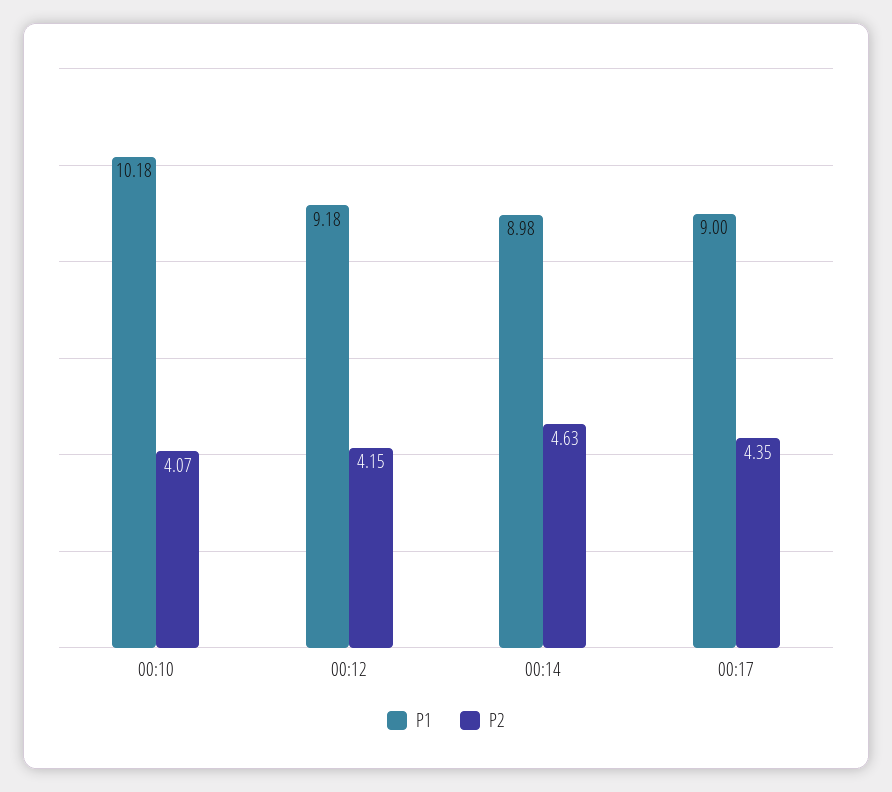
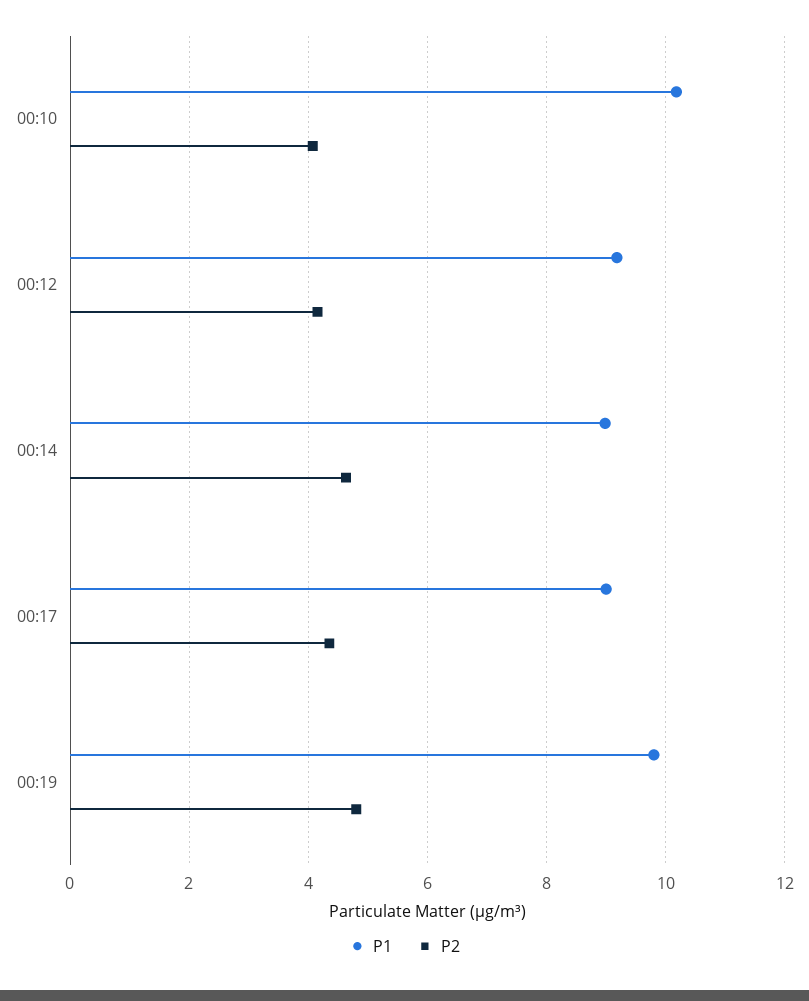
P1, 00:19: none -> 9.8
P2, 00:19: none -> 4.8

